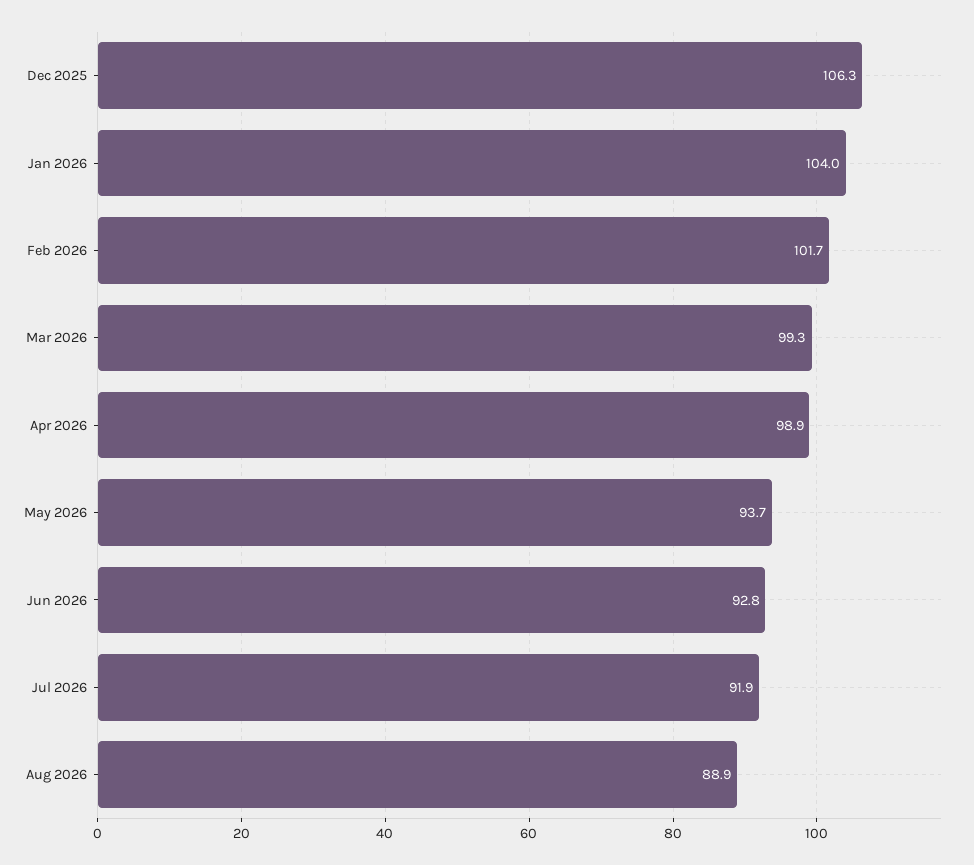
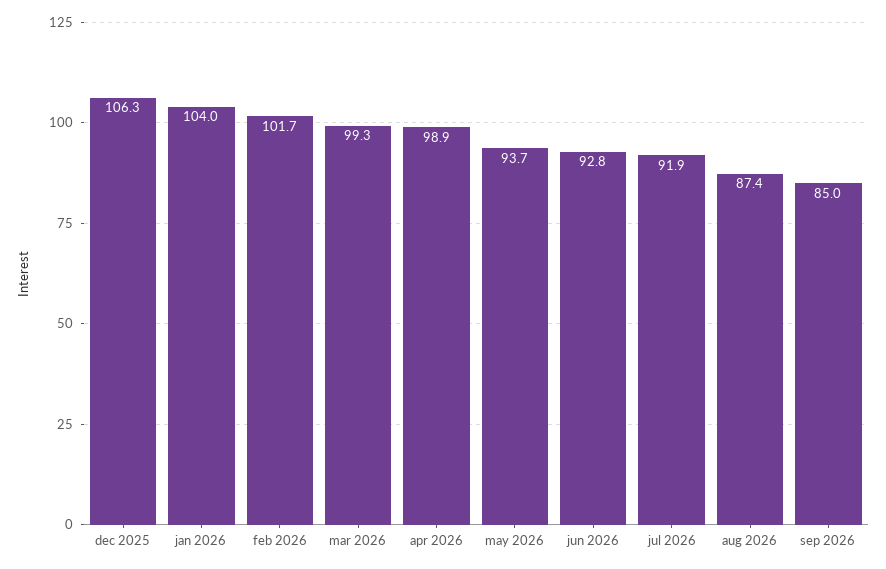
Aug 2026: 88.9 -> 87.4
sep 2026: none -> 85

